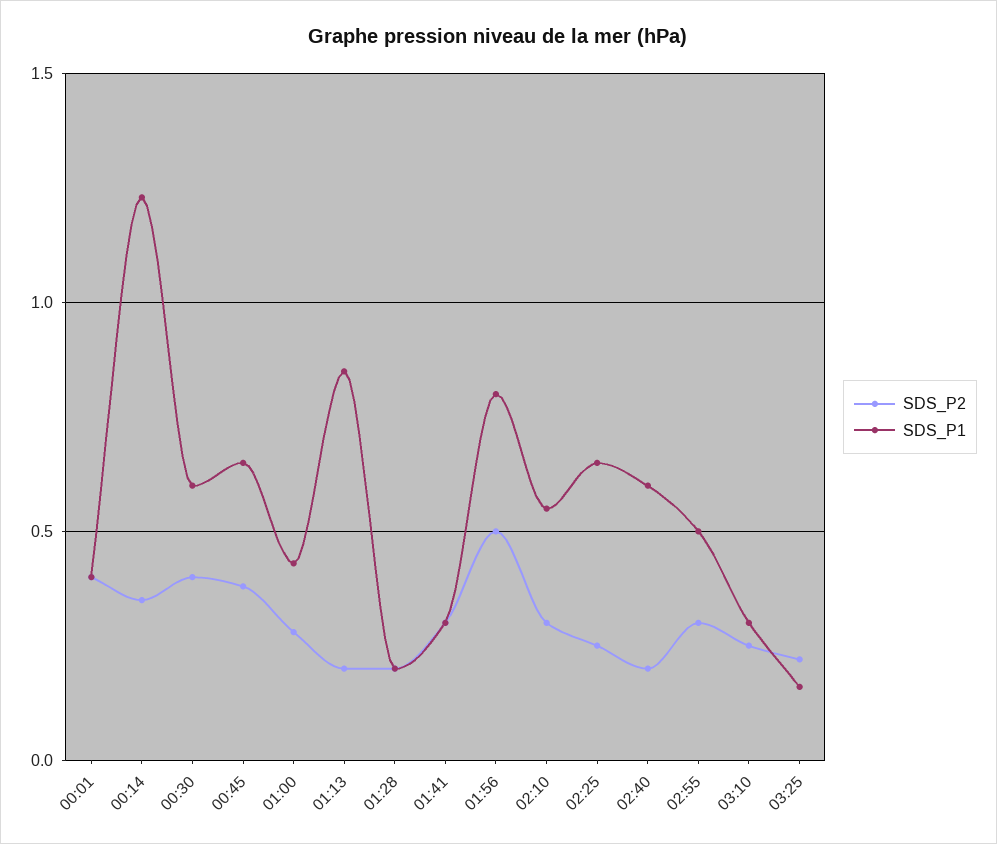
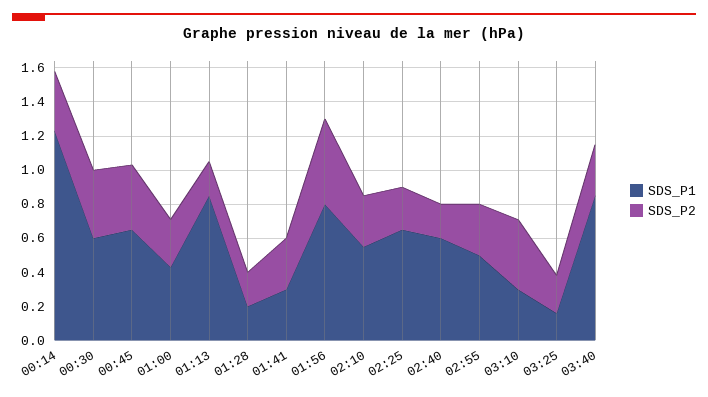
SDS_P2, 00:01: 0.4 -> none
SDS_P1, 00:01: 0.4 -> none
SDS_P2, 03:10: 0.25 -> 0.4
SDS_P1, 03:40: none -> 0.85
SDS_P2, 03:40: none -> 0.3

